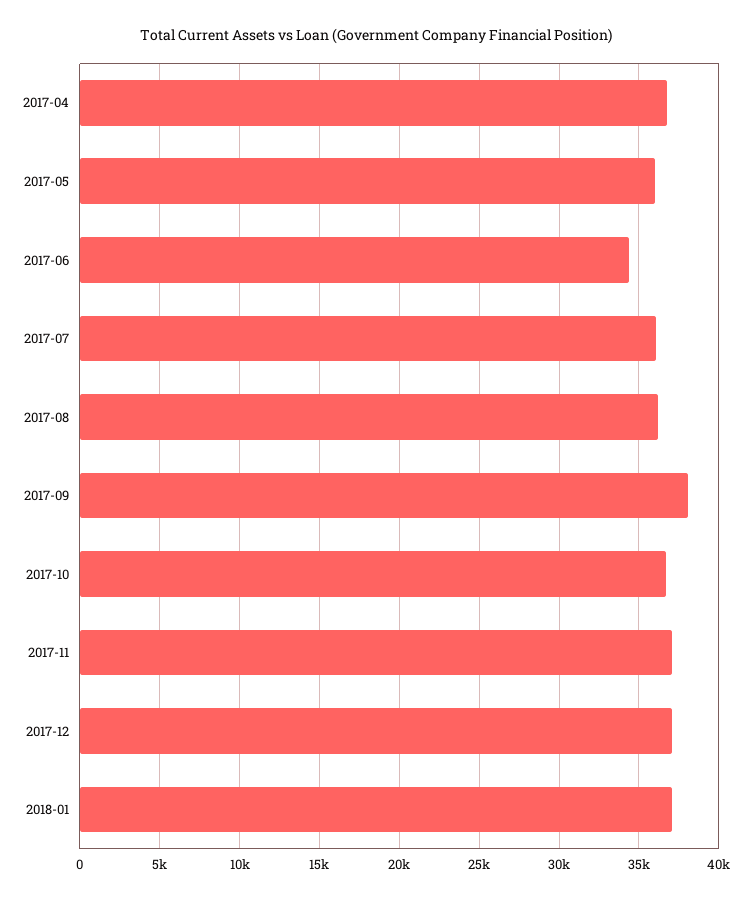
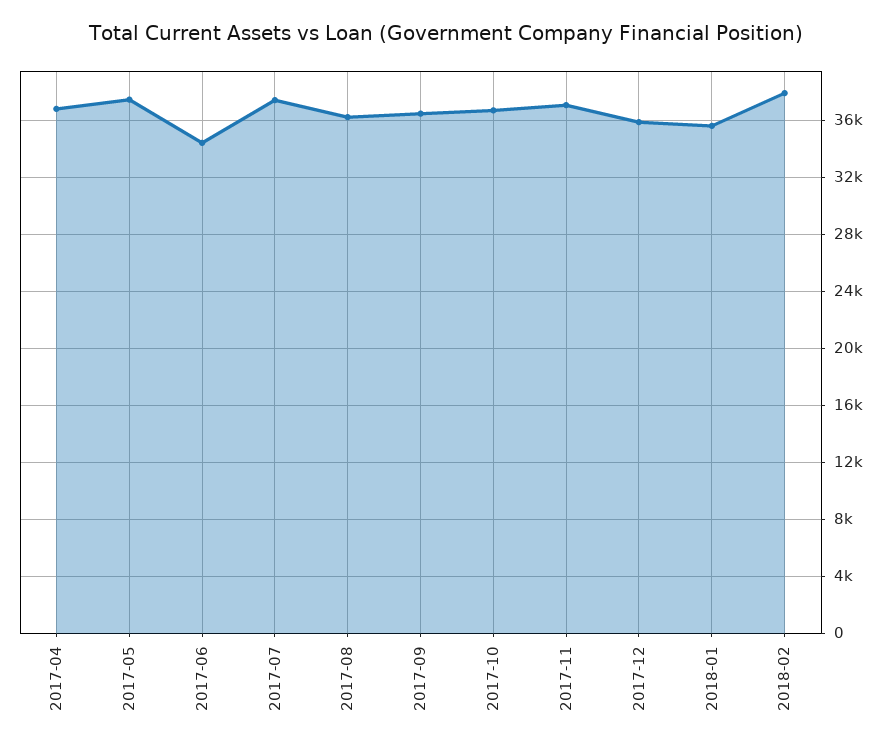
2017-05: 36000 -> 37500
2017-07: 36000 -> 37500
2017-09: 38000 -> 36500
2017-12: 37000 -> 36000
2018-01: 37000 -> 35500
2018-02: none -> 38000

